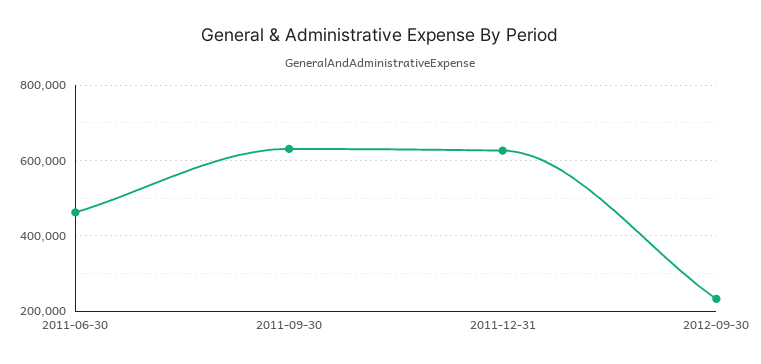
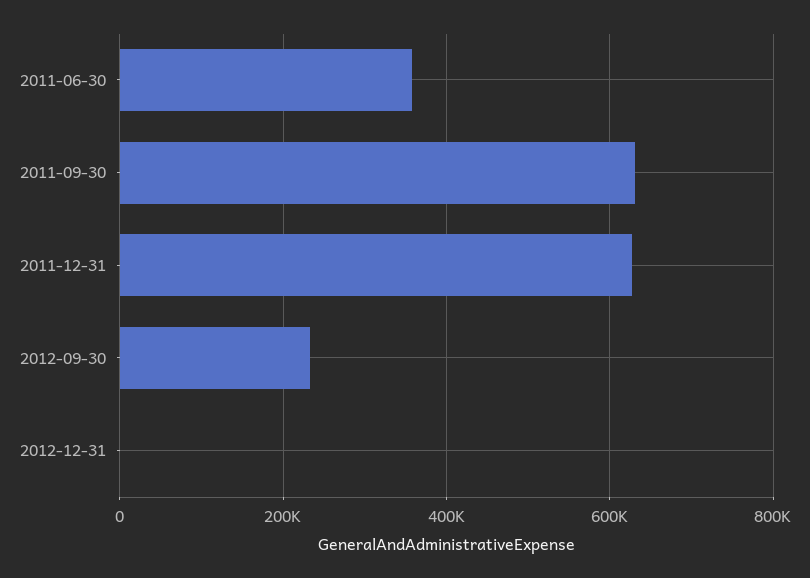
2011-06-30: 460000 -> 360000
2012-12-31: none -> 0

